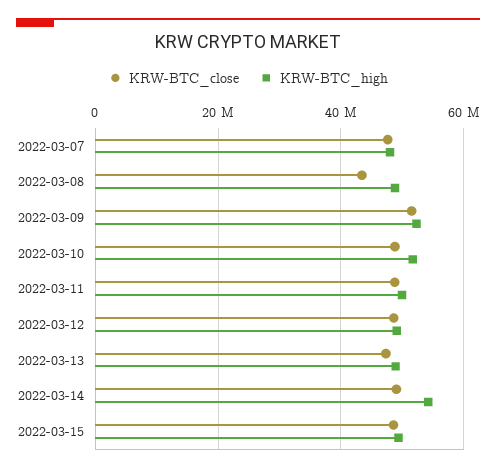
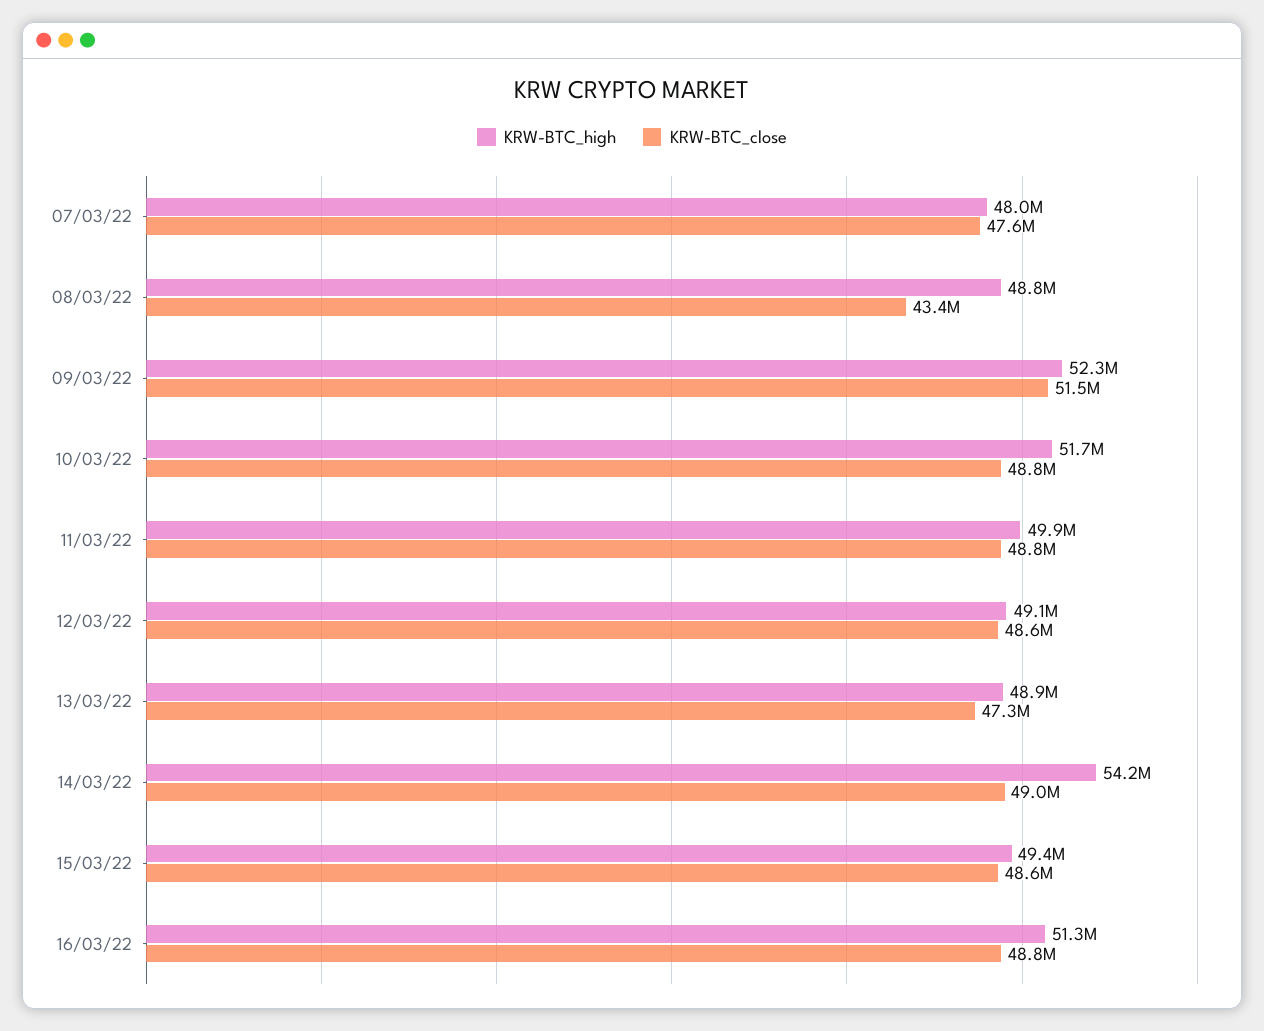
KRW-BTC_high, 16/03/22: none -> 51300000
KRW-BTC_close, 16/03/22: none -> 48800000

